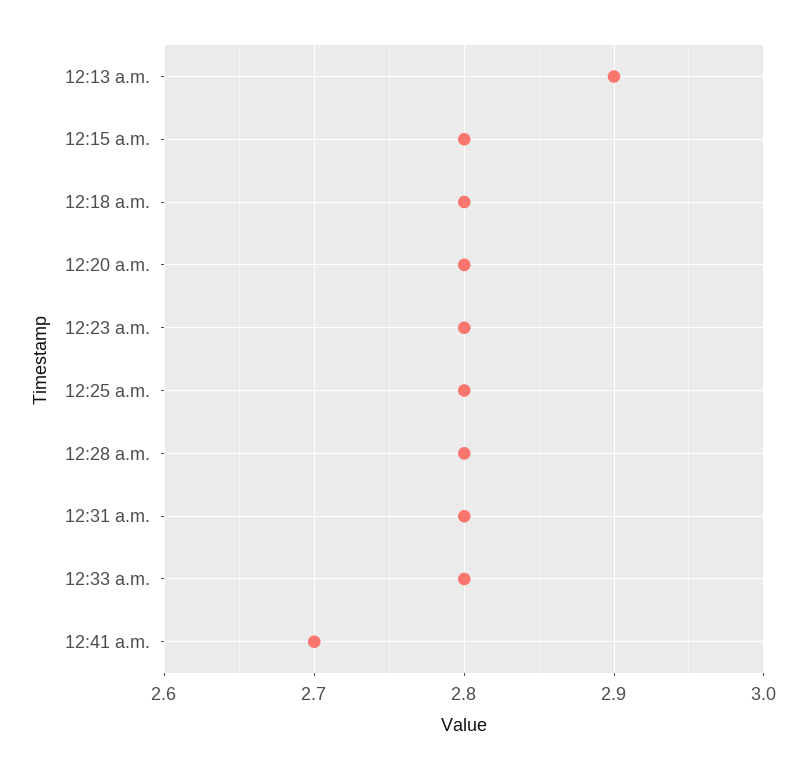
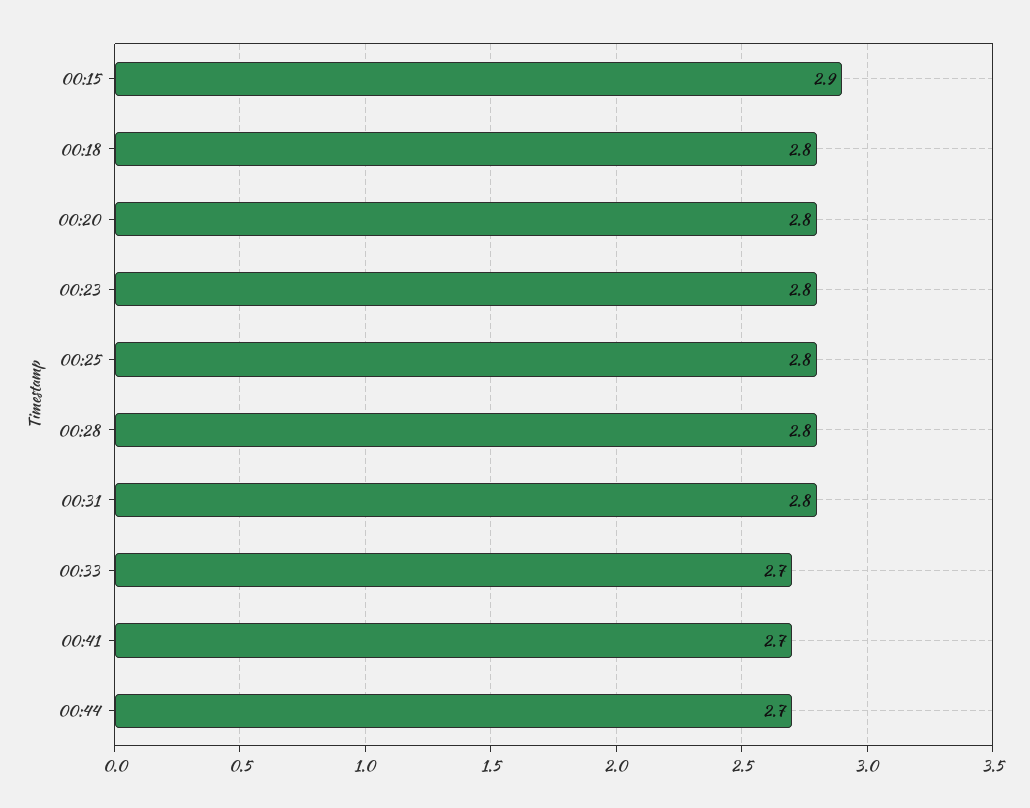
12:13 a.m.: 2.9 -> none
12:15 a.m.: 2.8 -> 2.9
12:33 a.m.: 2.8 -> 2.7
00:44: none -> 2.7

